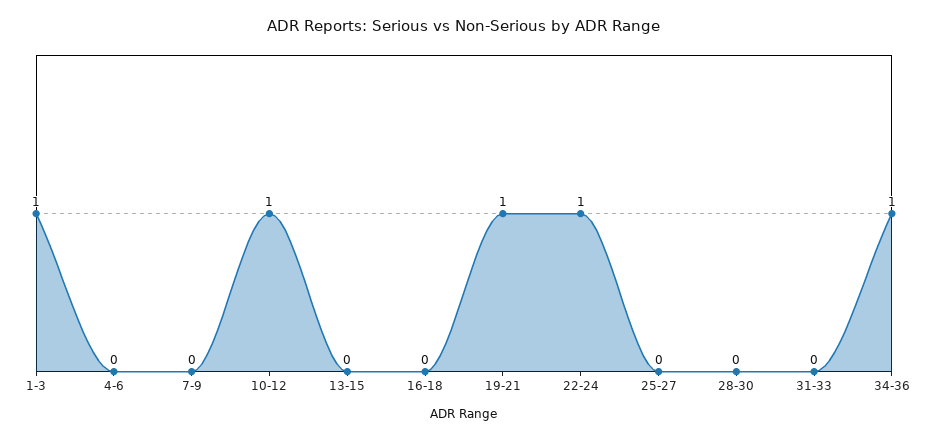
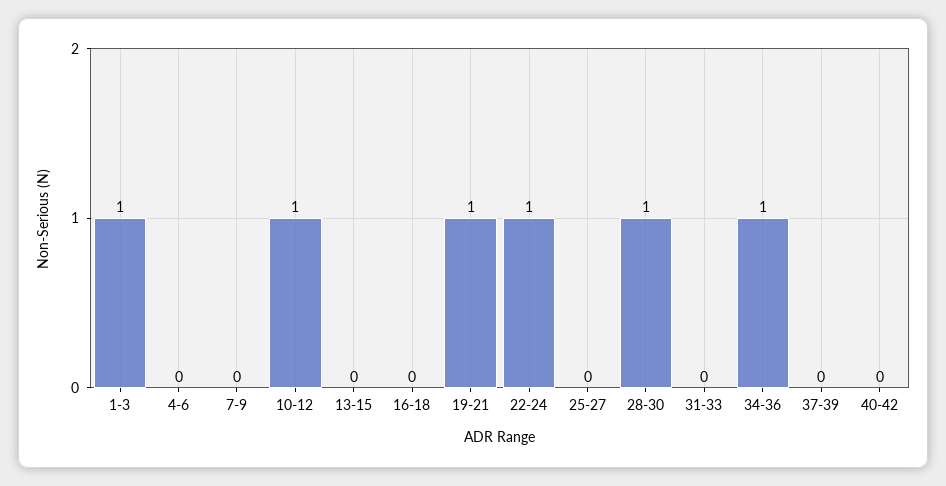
28-30: 0 -> 1
37-39: none -> 0
40-42: none -> 0

